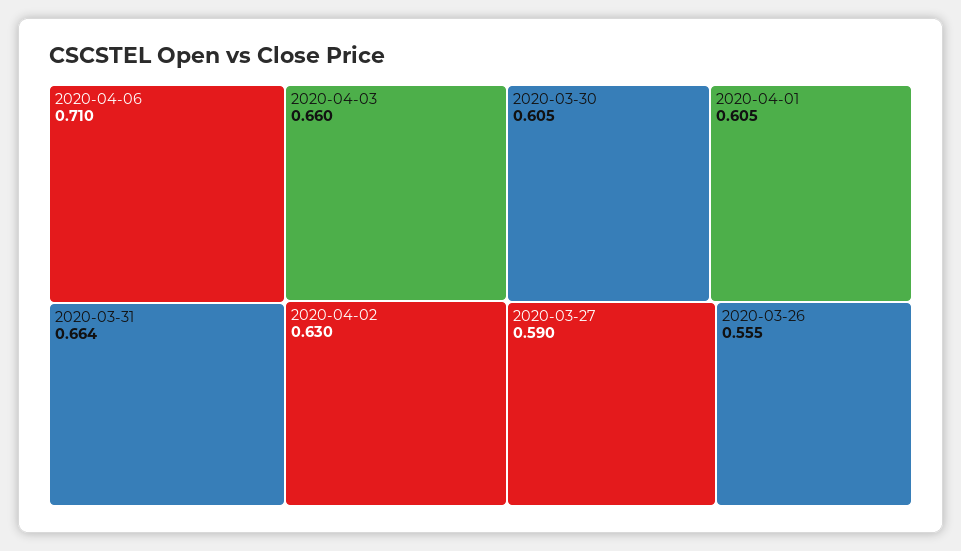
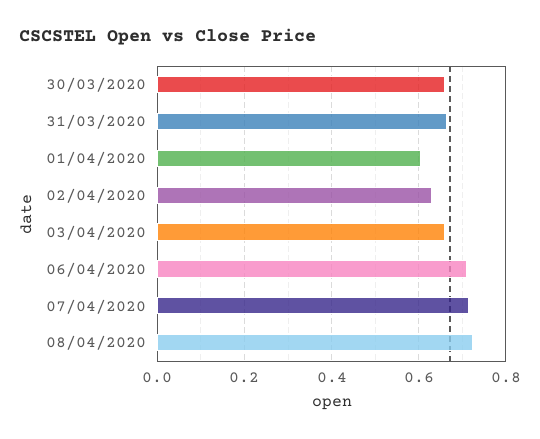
2020-03-30: 0.605 -> 0.66
2020-03-27: 0.59 -> none
2020-03-26: 0.555 -> none
07/04/2020: none -> 0.72
08/04/2020: none -> 0.72

